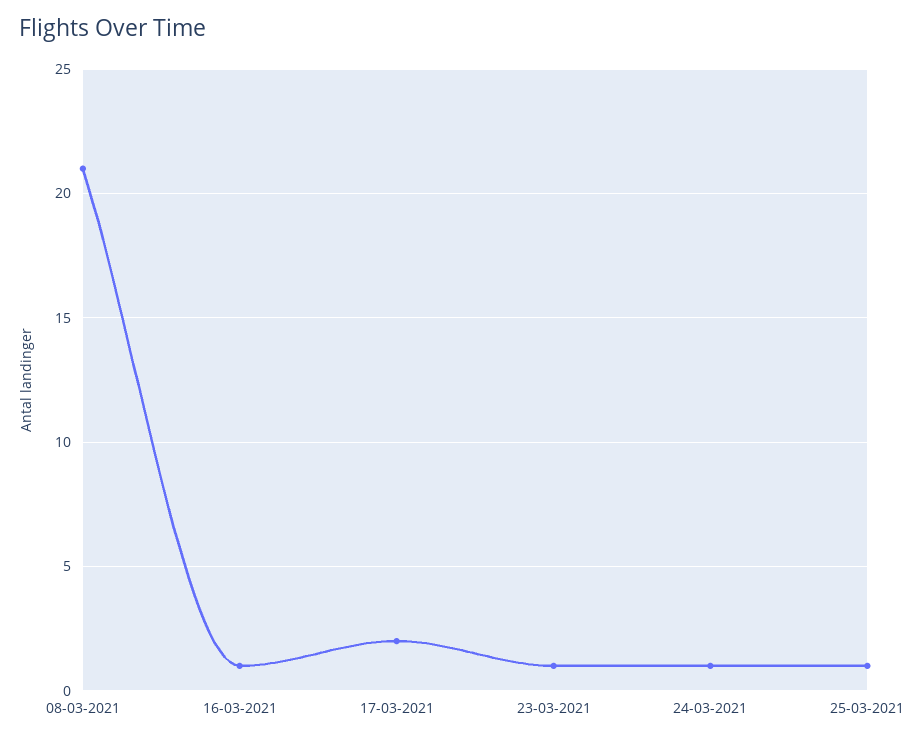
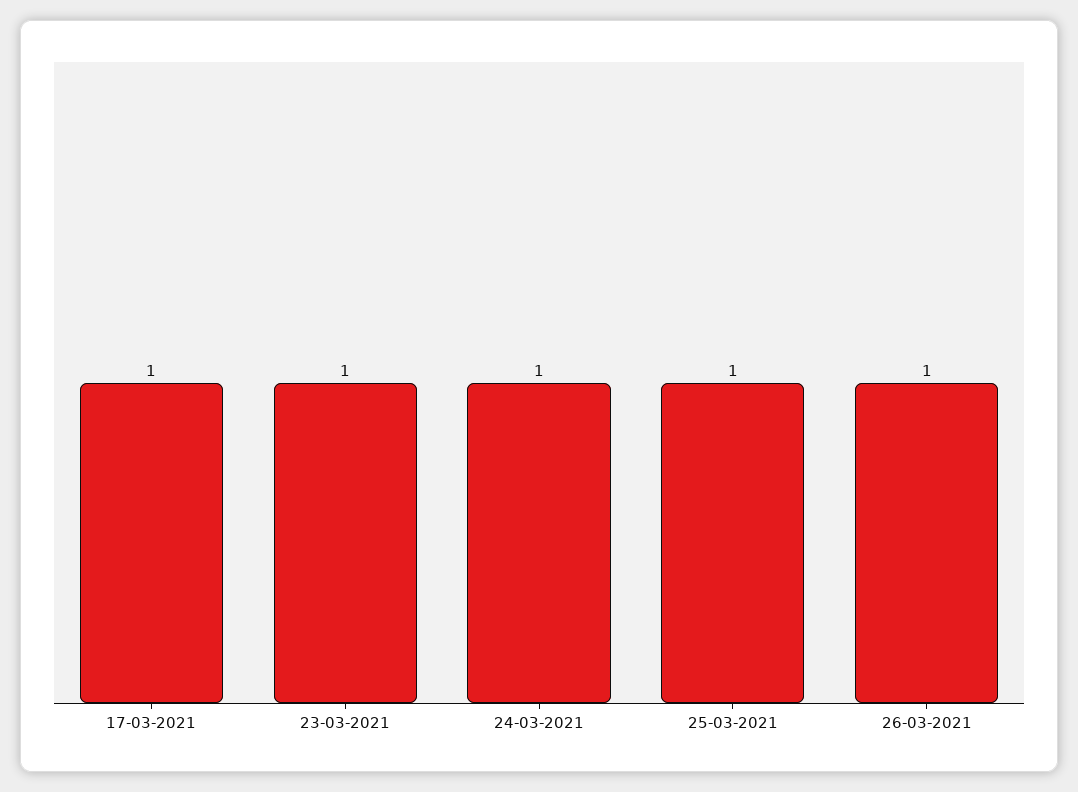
08-03-2021: 21 -> none
16-03-2021: 1 -> none
17-03-2021: 2 -> 1
26-03-2021: none -> 1

